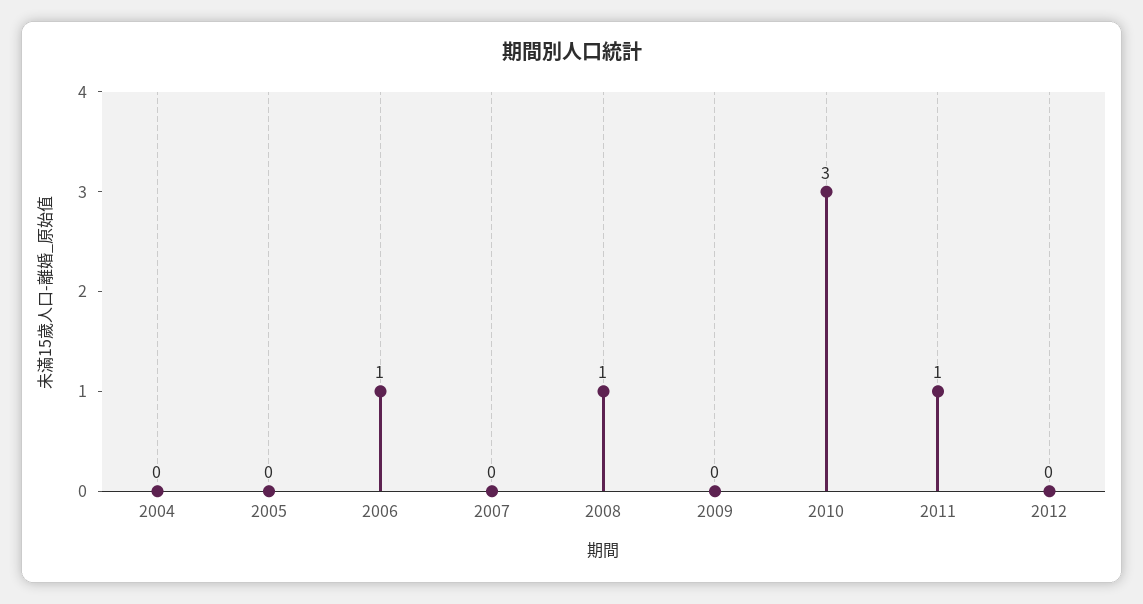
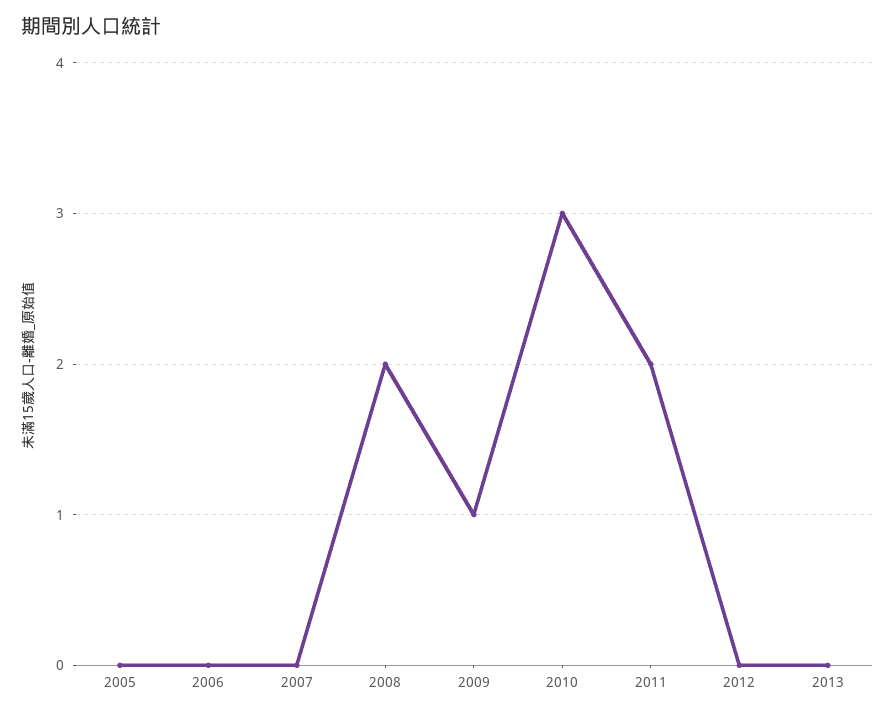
2004: 0 -> none
2006: 1 -> 0
2008: 1 -> 2
2009: 0 -> 1
2011: 1 -> 2
2013: none -> 0

